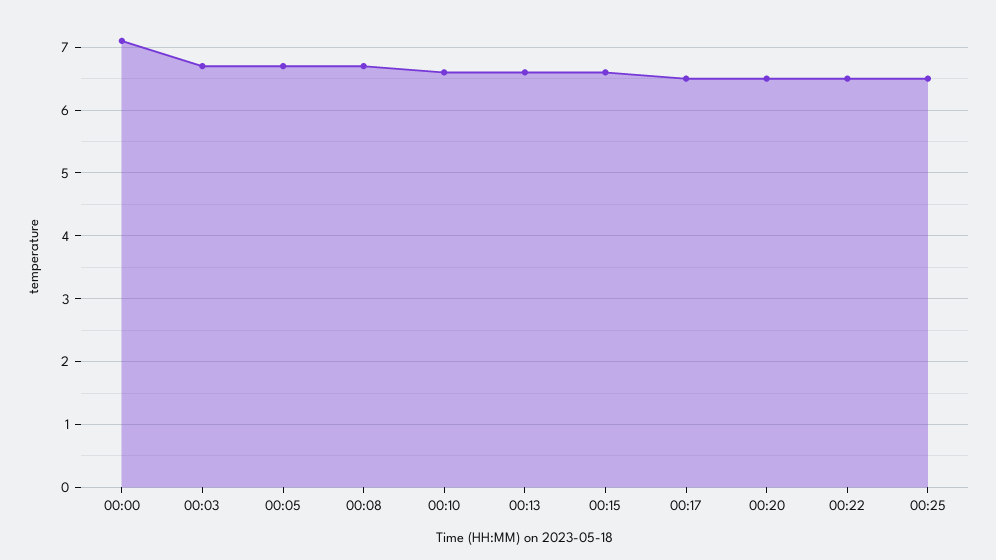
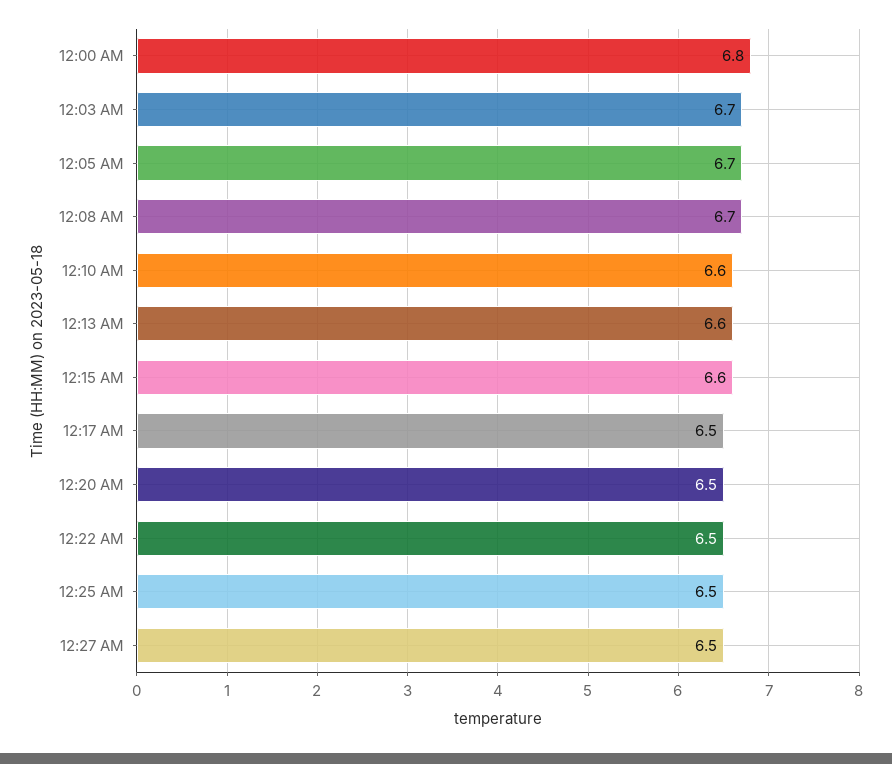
00:00: 7.1 -> 6.8
12:27 AM: none -> 6.5

